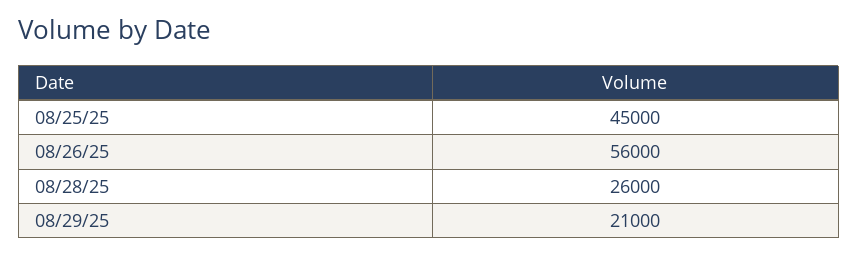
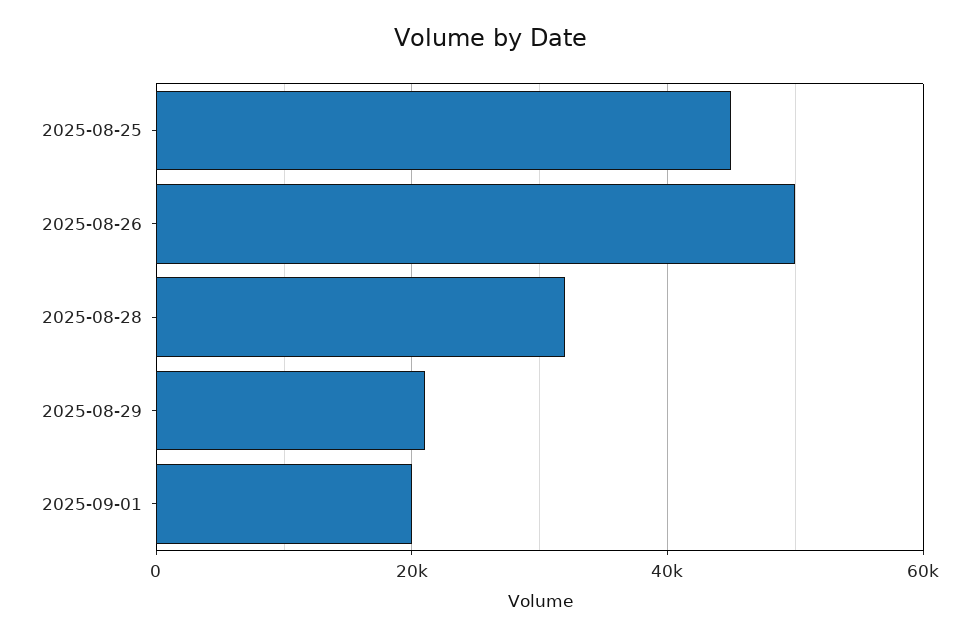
08/26/25: 56000 -> 50000
08/28/25: 26000 -> 32000
2025-09-01: none -> 20000

